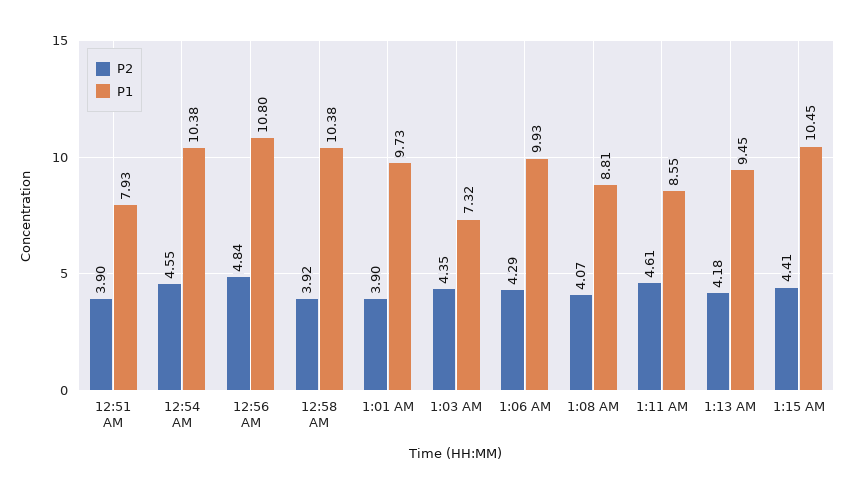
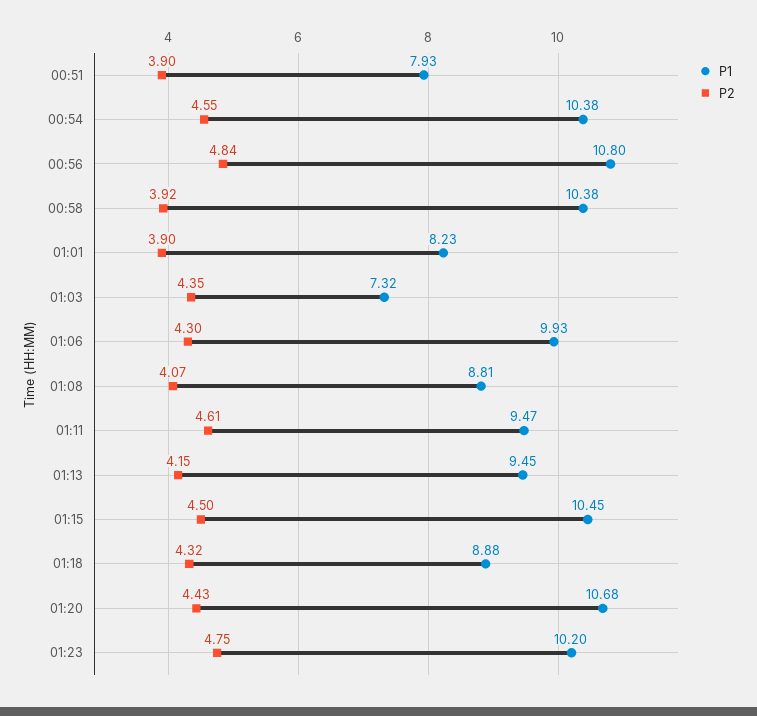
P1, 1:01 AM: 9.73 -> 8.23
P2, 1:06 AM: 4.29 -> 4.3
P1, 1:11 AM: 8.55 -> 9.47
P2, 1:13 AM: 4.18 -> 4.15
P2, 1:15 AM: 4.41 -> 4.5
P1, 01:18: none -> 8.88
P2, 01:18: none -> 4.32
P1, 01:20: none -> 10.68
P2, 01:20: none -> 4.43
P1, 01:23: none -> 10.2
P2, 01:23: none -> 4.75

